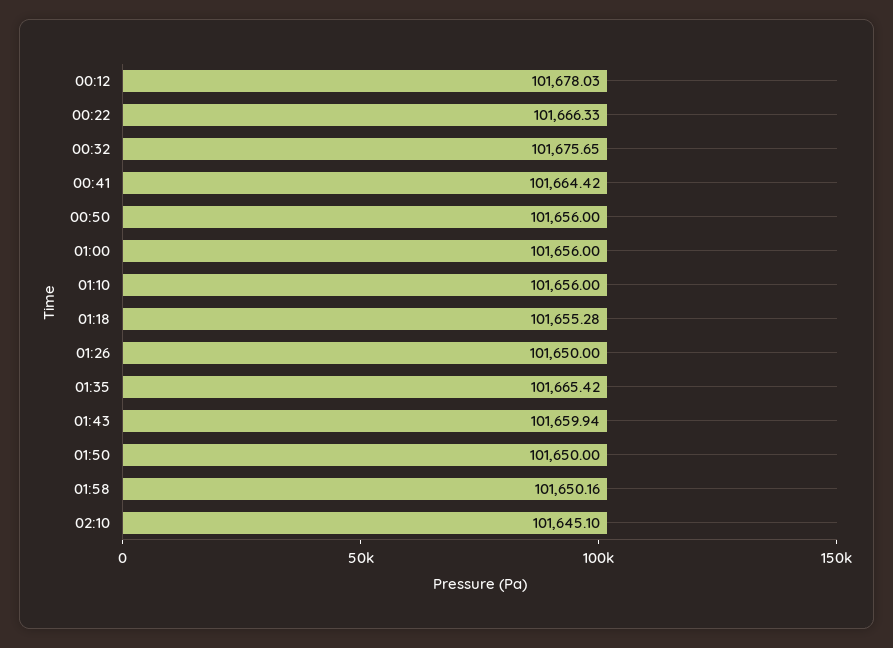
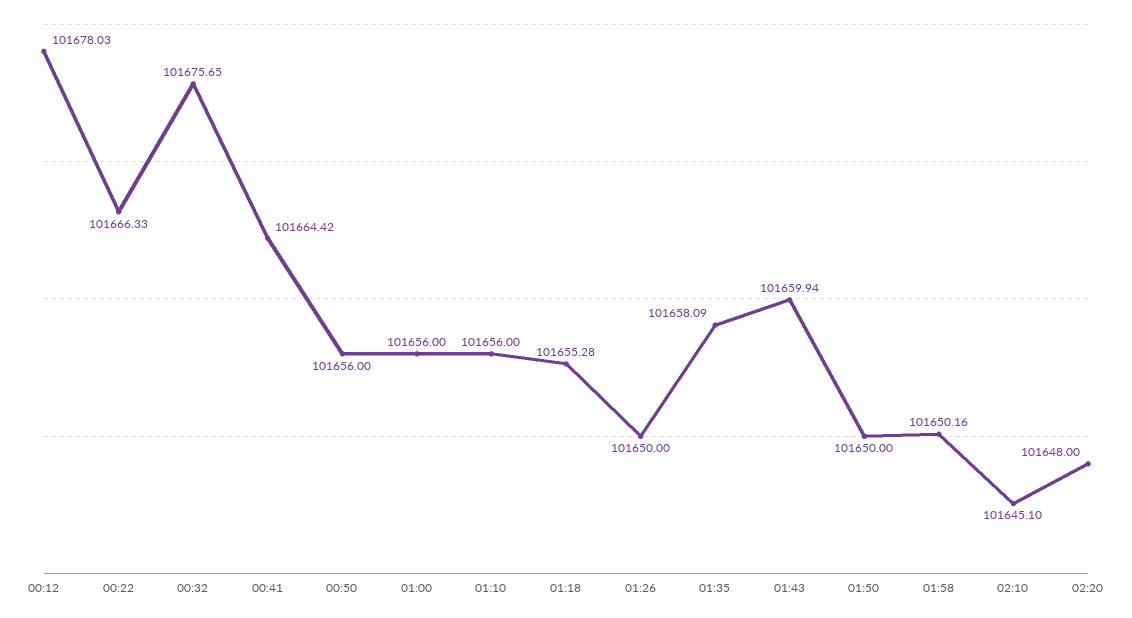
01:35: 101665.42 -> 101658.09
02:20: none -> 101648

